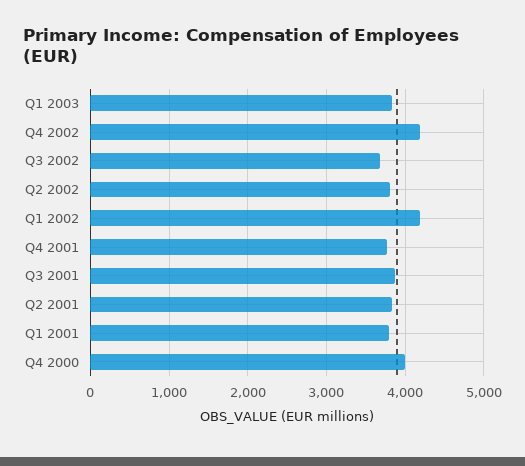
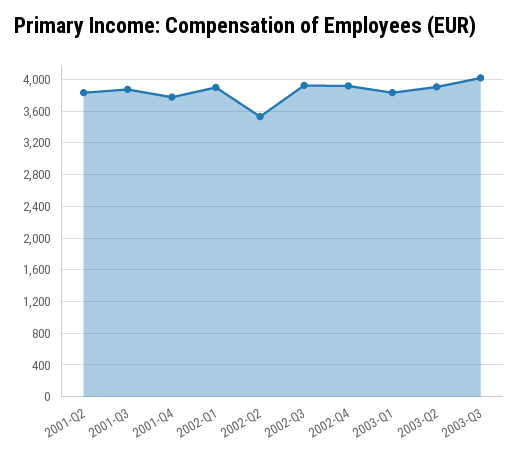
Q4 2002: 4200 -> 3900
Q3 2002: 3700 -> 3900
Q2 2002: 3800 -> 3500
Q1 2002: 4200 -> 3900
Q1 2001: 3800 -> none
Q4 2000: 4000 -> none
2003-Q2: none -> 3900
2003-Q3: none -> 4000

